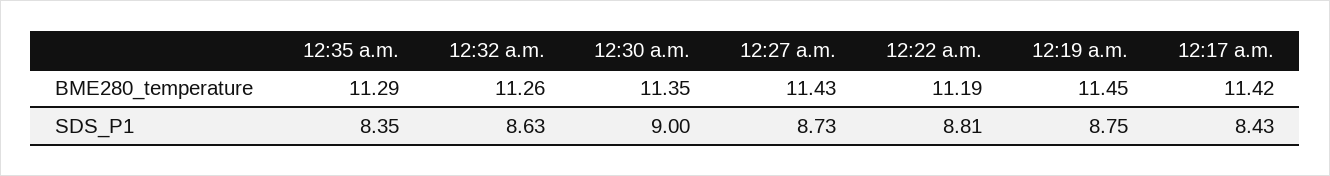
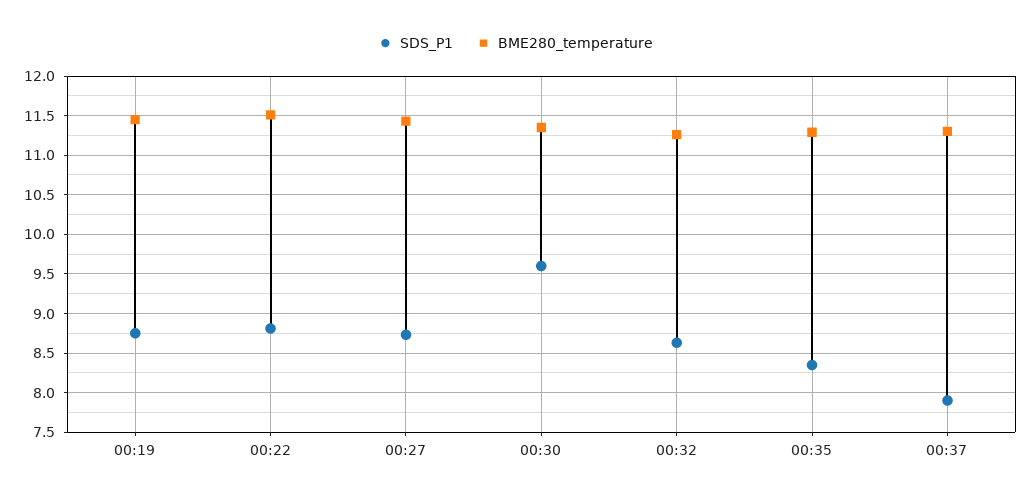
BME280_temperature, 12:22 a.m.: 11.19 -> 11.5
BME280_temperature, 12:17 a.m.: 11.42 -> none
SDS_P1, 12:30 a.m.: 9 -> 9.6
SDS_P1, 12:17 a.m.: 8.43 -> none
SDS_P1, 00:37: none -> 7.9
BME280_temperature, 00:37: none -> 11.3

